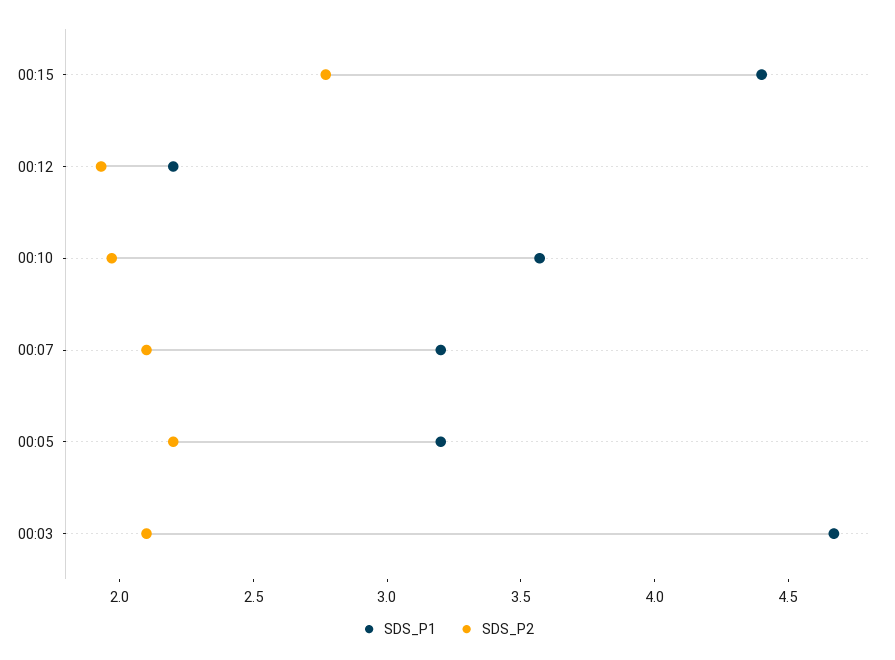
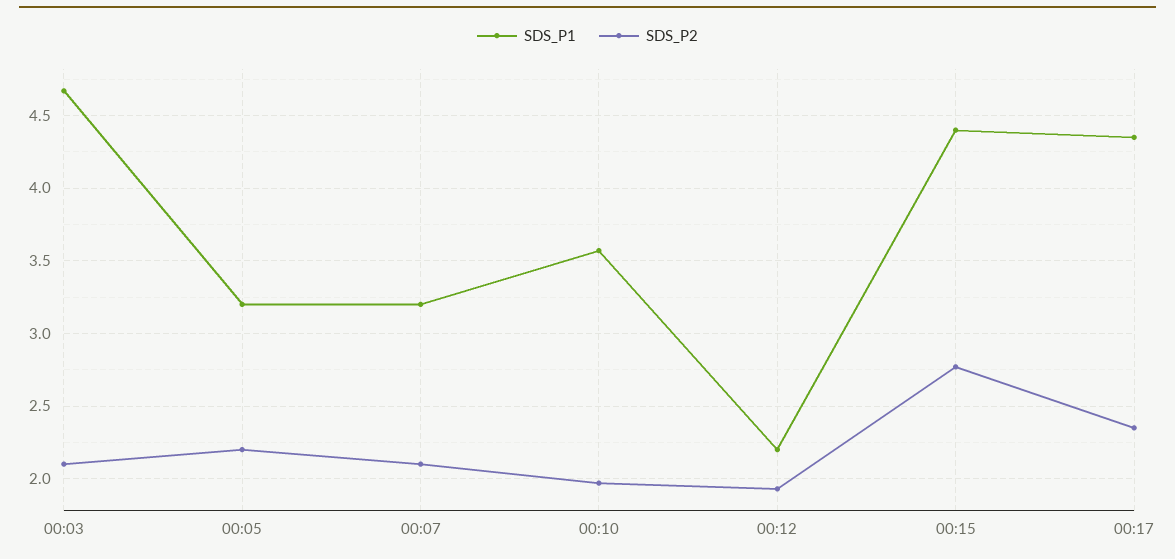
SDS_P1, 00:17: none -> 4.35
SDS_P2, 00:17: none -> 2.35

